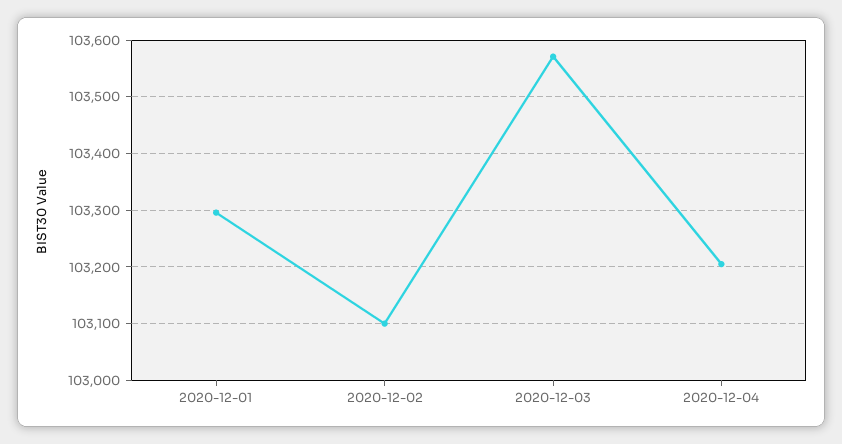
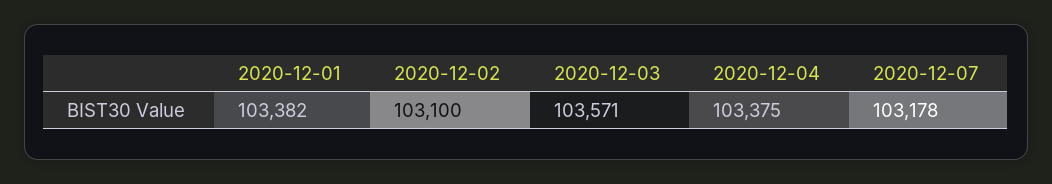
2020-12-01: 103300 -> 103382
2020-12-04: 103200 -> 103375
2020-12-07: none -> 103178

